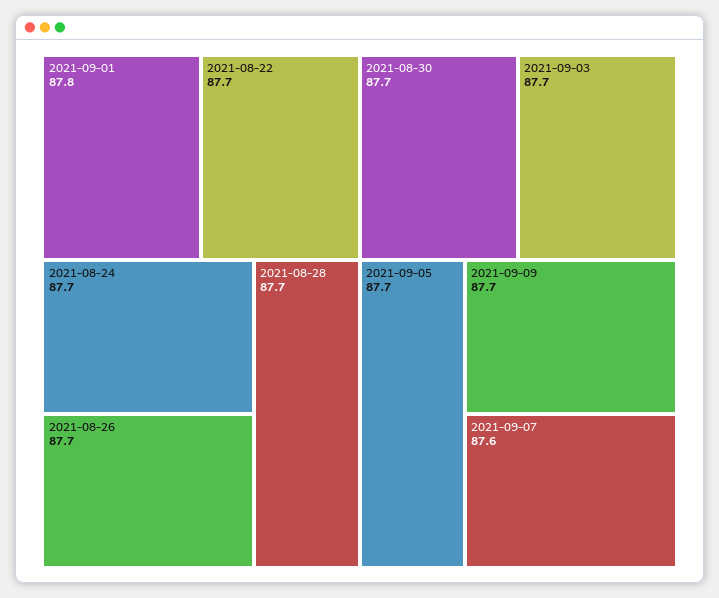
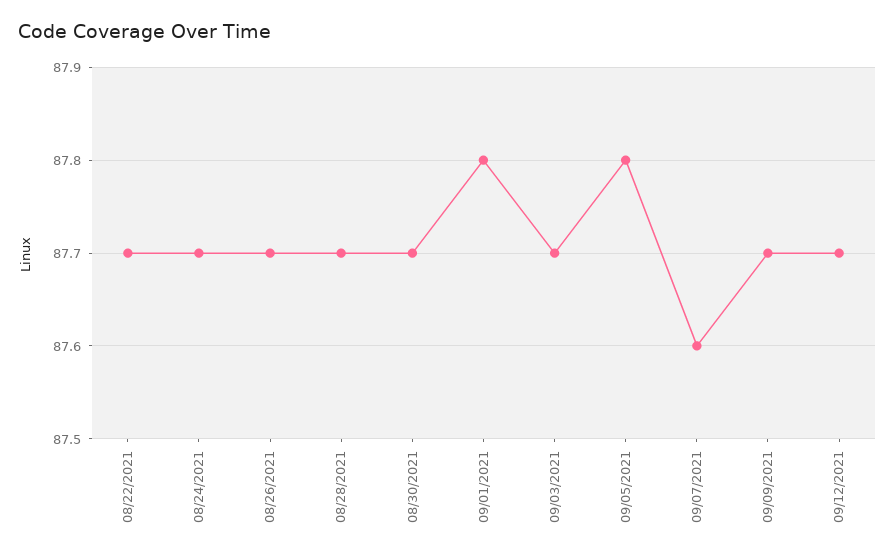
2021-09-05: 87.7 -> 87.8
09/12/2021: none -> 87.7

